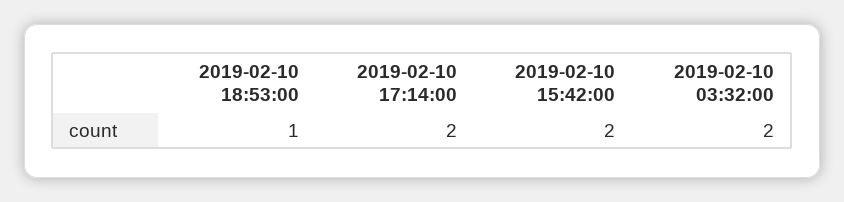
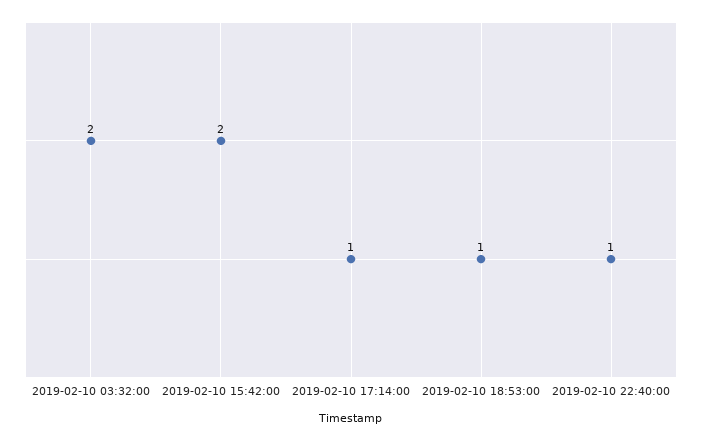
2019-02-10 17:14:00: 2 -> 1
2019-02-10 22:40:00: none -> 1

